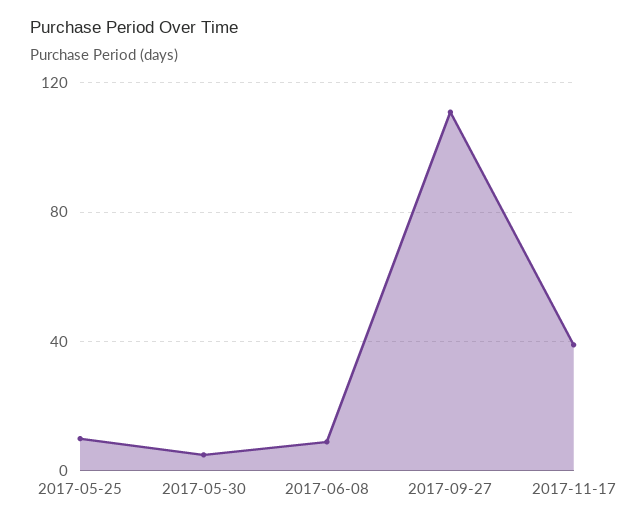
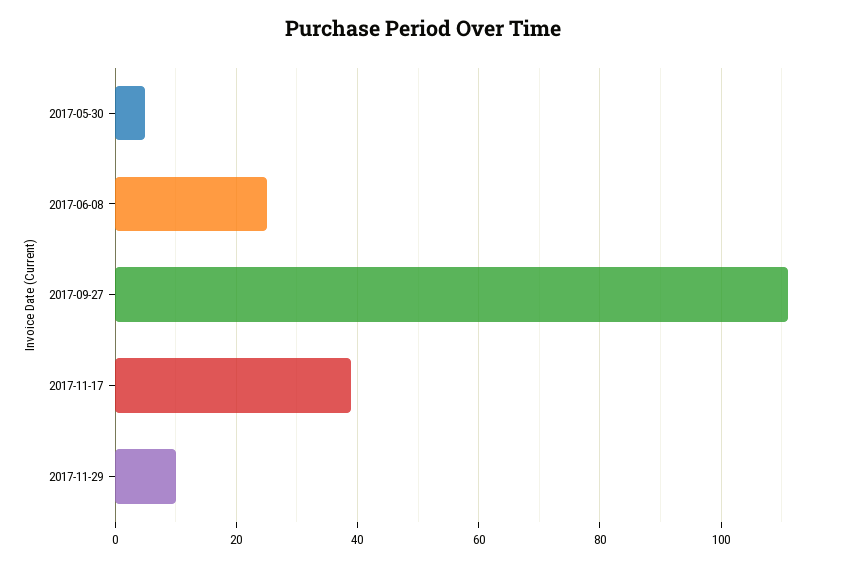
2017-05-25: 10 -> none
2017-06-08: 10 -> 25
2017-11-29: none -> 10

